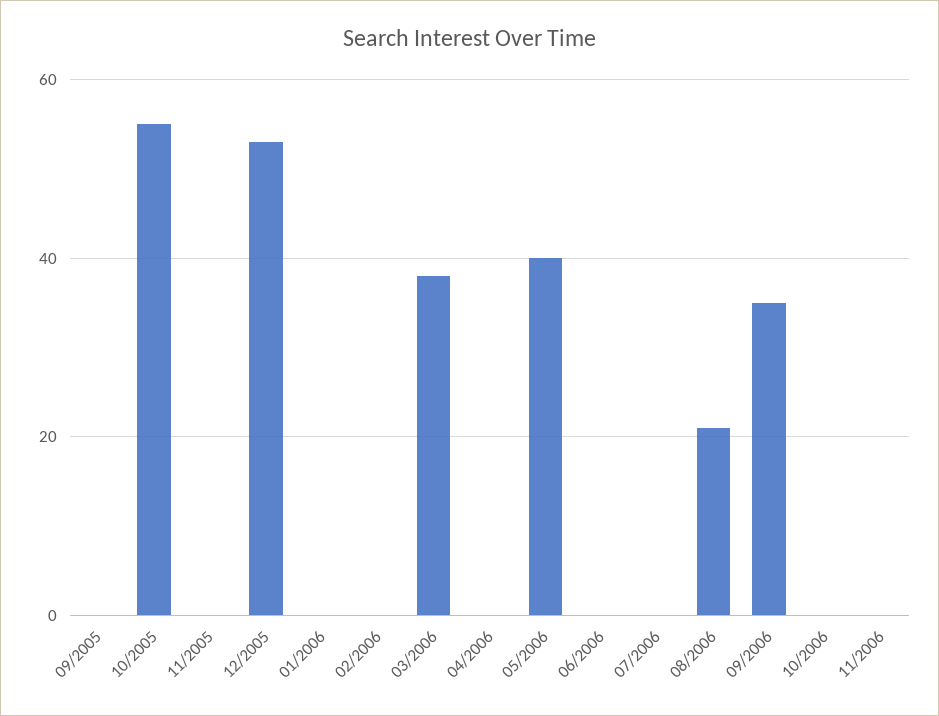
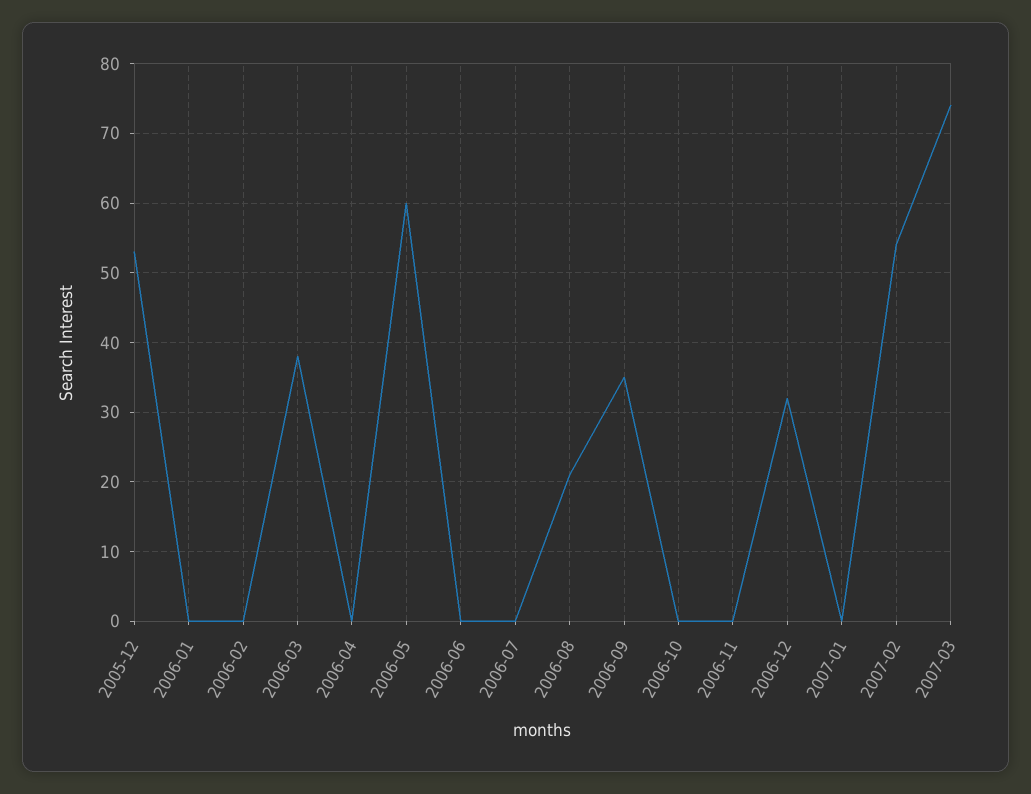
09/2005: 0 -> none
10/2005: 55 -> none
11/2005: 0 -> none
05/2006: 40 -> 60
2006-12: none -> 32
2007-01: none -> 0
2007-02: none -> 54
2007-03: none -> 74

